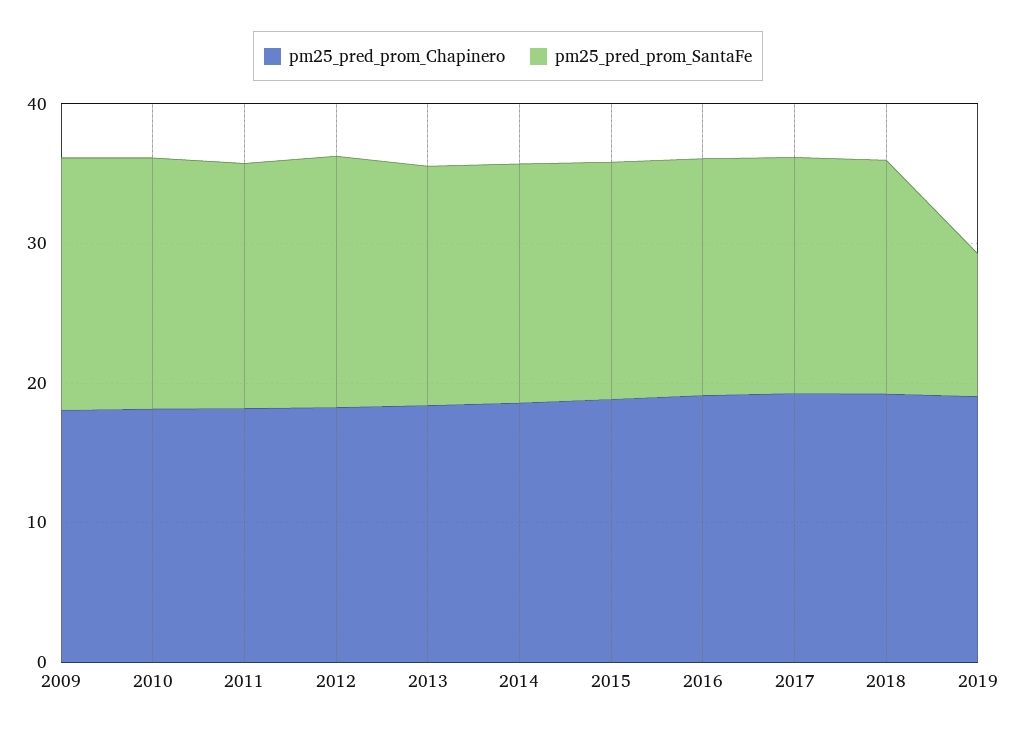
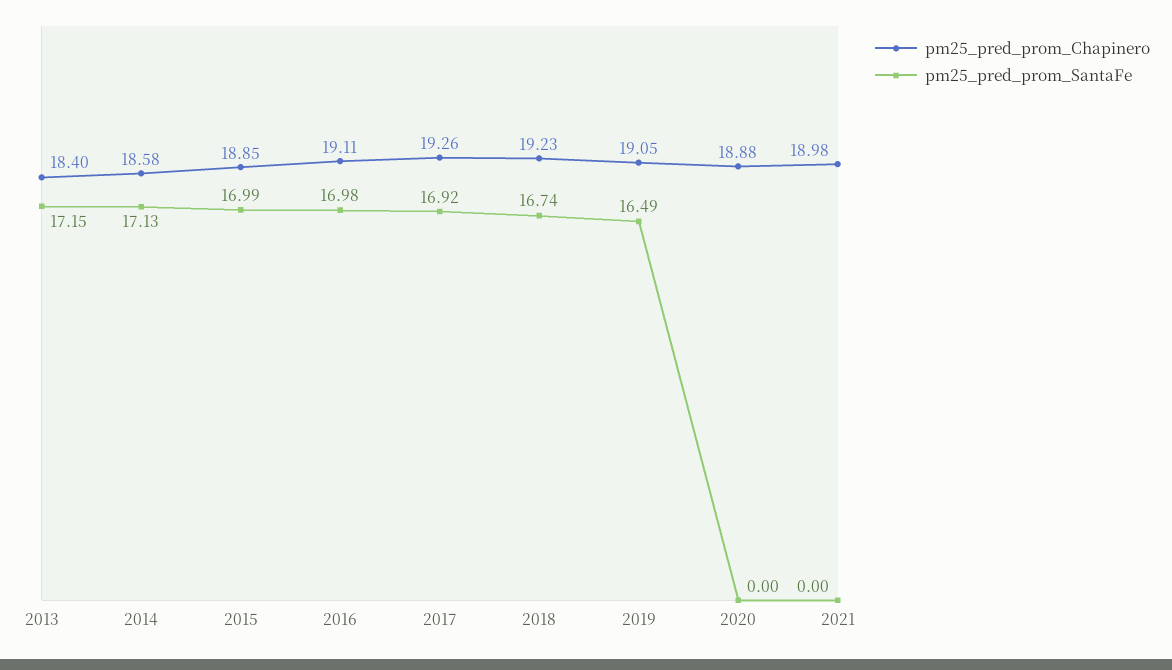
pm25_pred_prom_Chapinero, 2009: 18 -> none
pm25_pred_prom_SantaFe, 2009: 18 -> none
pm25_pred_prom_Chapinero, 2010: 18 -> none
pm25_pred_prom_SantaFe, 2010: 18 -> none
pm25_pred_prom_Chapinero, 2011: 18 -> none
pm25_pred_prom_SantaFe, 2011: 18 -> none
pm25_pred_prom_Chapinero, 2012: 18 -> none
pm25_pred_prom_SantaFe, 2012: 18 -> none
pm25_pred_prom_SantaFe, 2019: 10 -> 16.49
pm25_pred_prom_Chapinero, 2020: none -> 18.88
pm25_pred_prom_SantaFe, 2020: none -> 0
pm25_pred_prom_Chapinero, 2021: none -> 18.98
pm25_pred_prom_SantaFe, 2021: none -> 0

